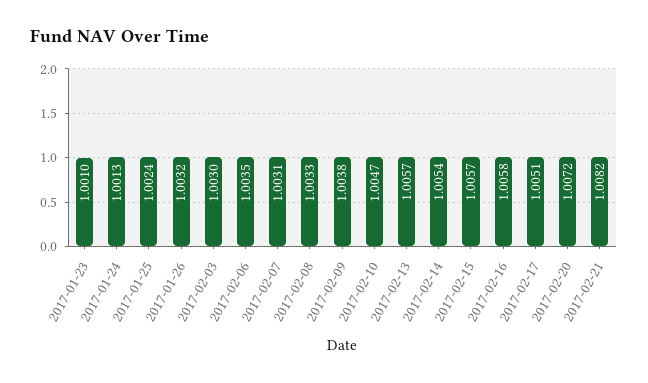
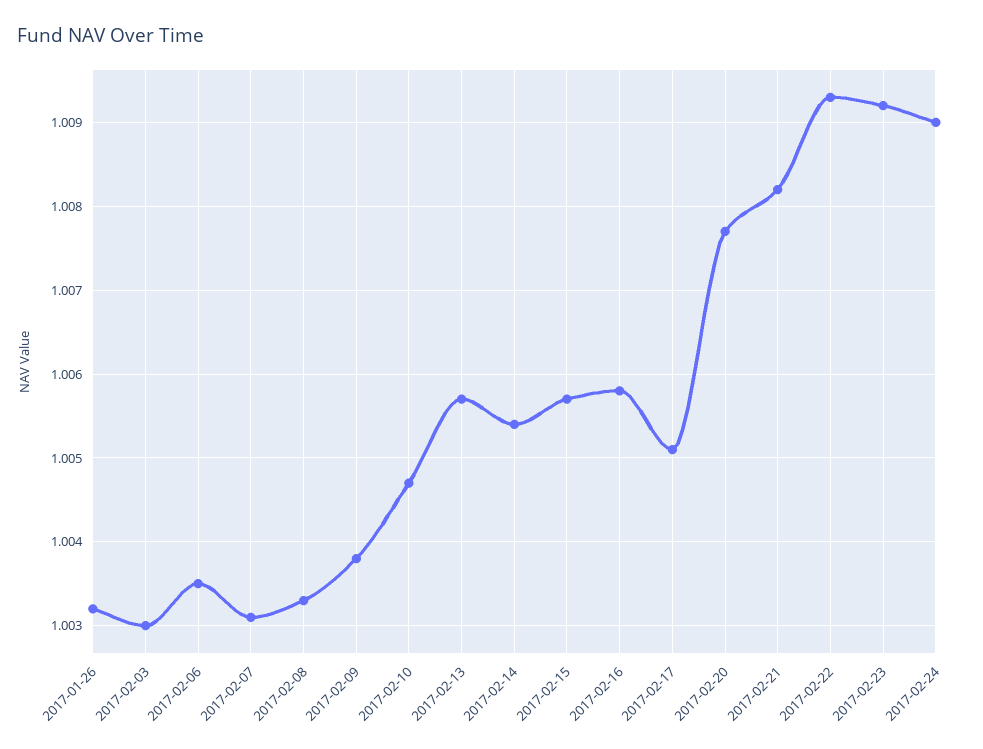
2017-01-23: 1.001 -> none
2017-01-24: 1.0013 -> none
2017-01-25: 1.0024 -> none
2017-02-20: 1.0072 -> 1.0077
2017-02-22: none -> 1.0093
2017-02-23: none -> 1.0092
2017-02-24: none -> 1.009

